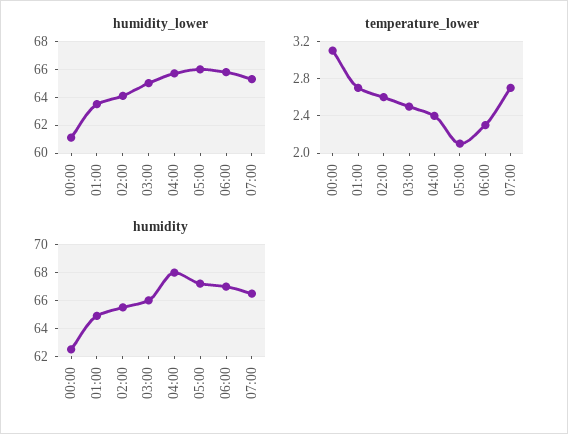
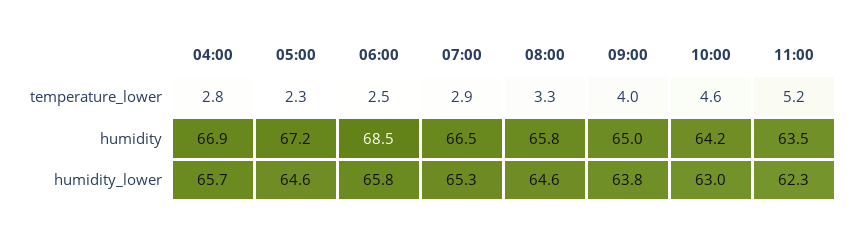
humidity_lower, 00:00: 61 -> none
humidity_lower, 01:00: 63.5 -> none
humidity_lower, 02:00: 64 -> none
humidity_lower, 03:00: 65 -> none
humidity_lower, 05:00: 66 -> 64.6
temperature_lower, 00:00: 3.1 -> none
temperature_lower, 01:00: 2.7 -> none
temperature_lower, 02:00: 2.6 -> none
temperature_lower, 03:00: 2.5 -> none
temperature_lower, 04:00: 2.4 -> 2.8
temperature_lower, 05:00: 2.1 -> 2.3
temperature_lower, 06:00: 2.3 -> 2.5
temperature_lower, 07:00: 2.7 -> 2.9
humidity, 00:00: 62.5 -> none
humidity, 01:00: 65 -> none
humidity, 02:00: 65.5 -> none
humidity, 03:00: 66 -> none
humidity, 04:00: 68 -> 66.9
humidity, 06:00: 67 -> 68.5
temperature_lower, 08:00: none -> 3.3
temperature_lower, 09:00: none -> 4
temperature_lower, 10:00: none -> 4.6
temperature_lower, 11:00: none -> 5.2
humidity, 08:00: none -> 65.8
humidity, 09:00: none -> 65
humidity, 10:00: none -> 64.2
humidity, 11:00: none -> 63.5
humidity_lower, 08:00: none -> 64.6
humidity_lower, 09:00: none -> 63.8
humidity_lower, 10:00: none -> 63
humidity_lower, 11:00: none -> 62.3

